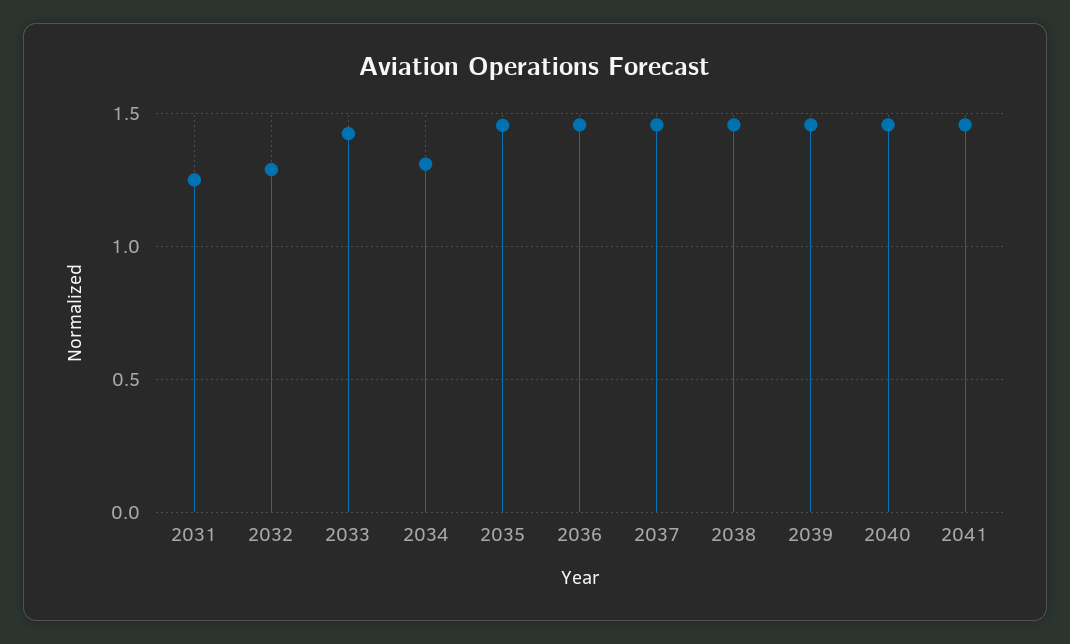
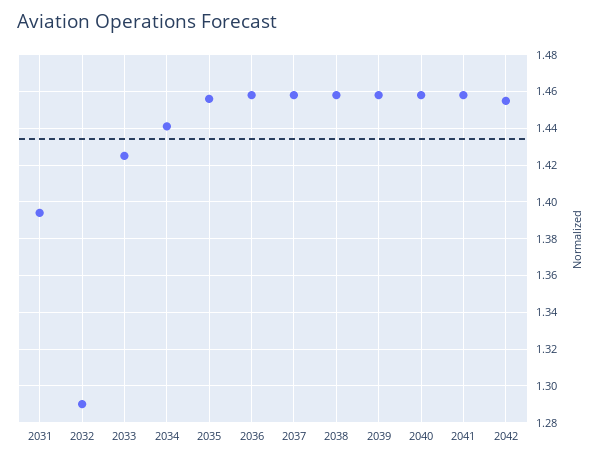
2031: 1.25 -> 1.395
2034: 1.3 -> 1.44
2042: none -> 1.455

